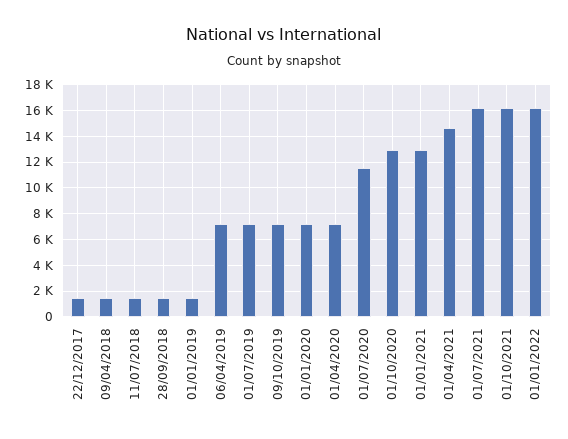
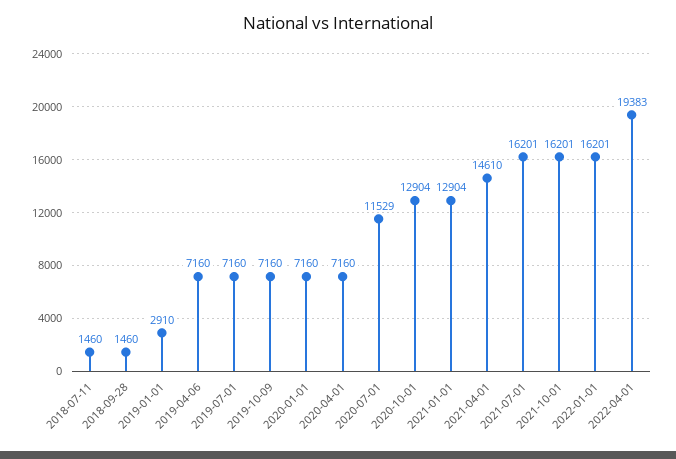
22/12/2017: 1500 -> none
09/04/2018: 1500 -> none
01/01/2019: 1500 -> 2910
2022-04-01: none -> 19383

